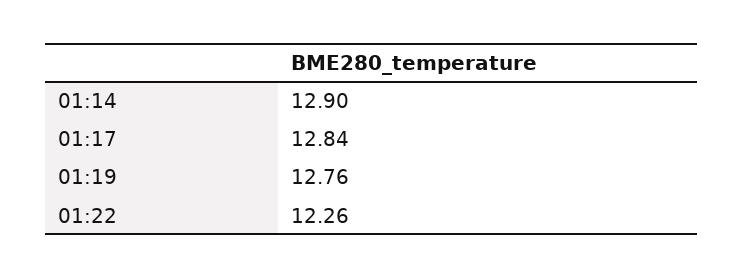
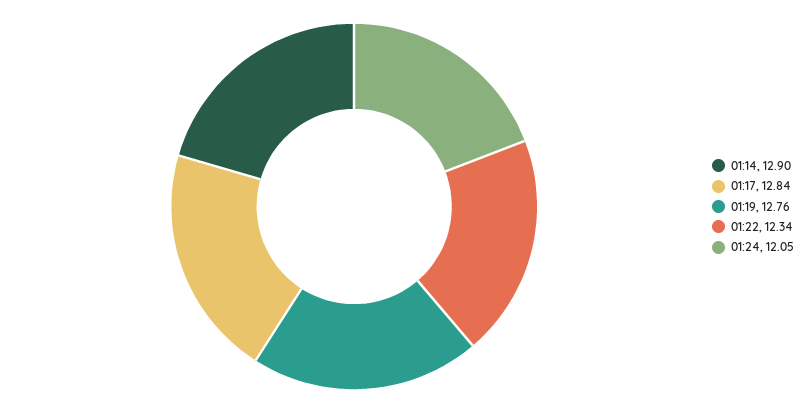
01:22: 12.26 -> 12.34
01:24: none -> 12.05

